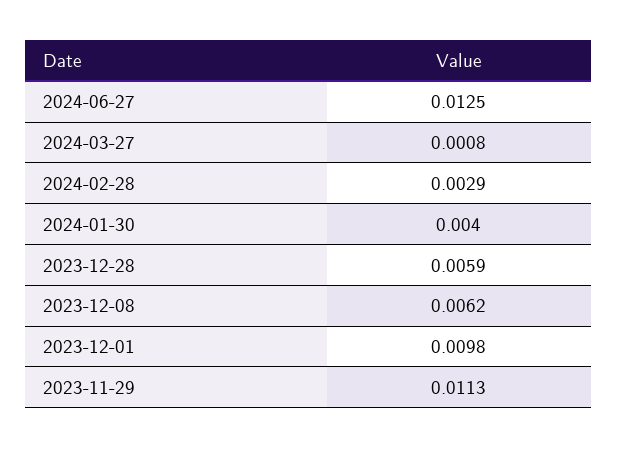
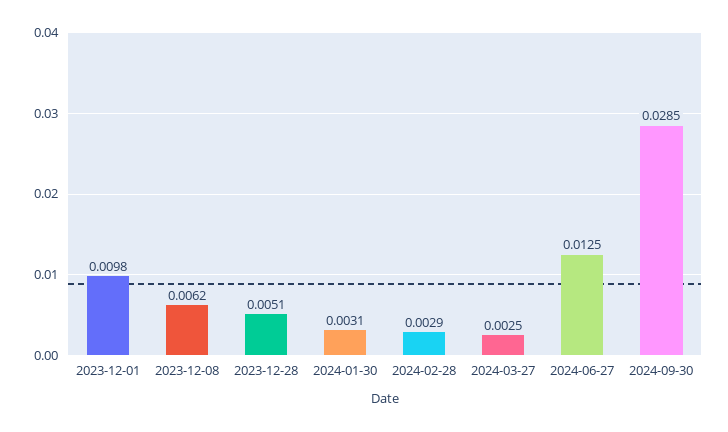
2024-03-27: 0.0008 -> 0.0025
2024-01-30: 0.004 -> 0.0031
2023-12-28: 0.0059 -> 0.0051
2023-11-29: 0.0113 -> none
2024-09-30: none -> 0.0285

